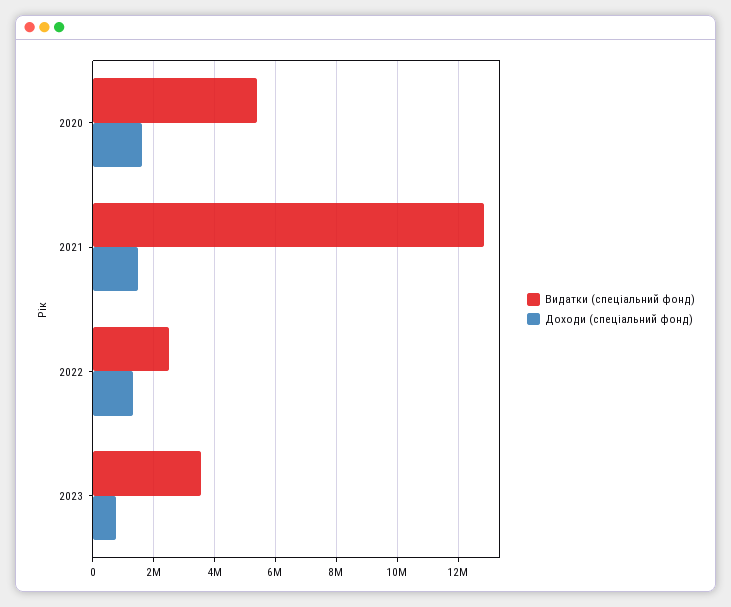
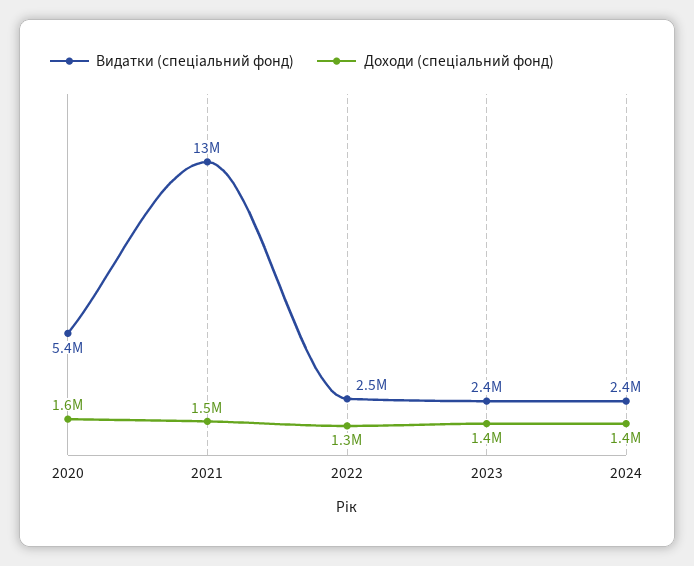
Видатки (спеціальний фонд), 2023: 3600000 -> 2400000
Доходи (спеціальний фонд), 2023: 800000 -> 1400000
Видатки (спеціальний фонд), 2024: none -> 2400000
Доходи (спеціальний фонд), 2024: none -> 1400000

